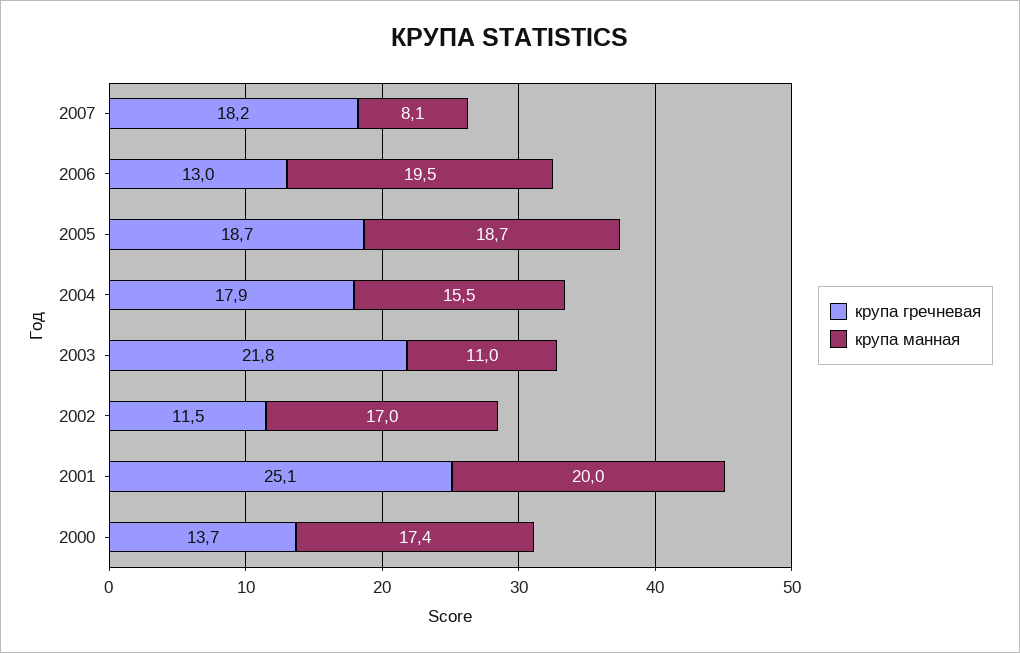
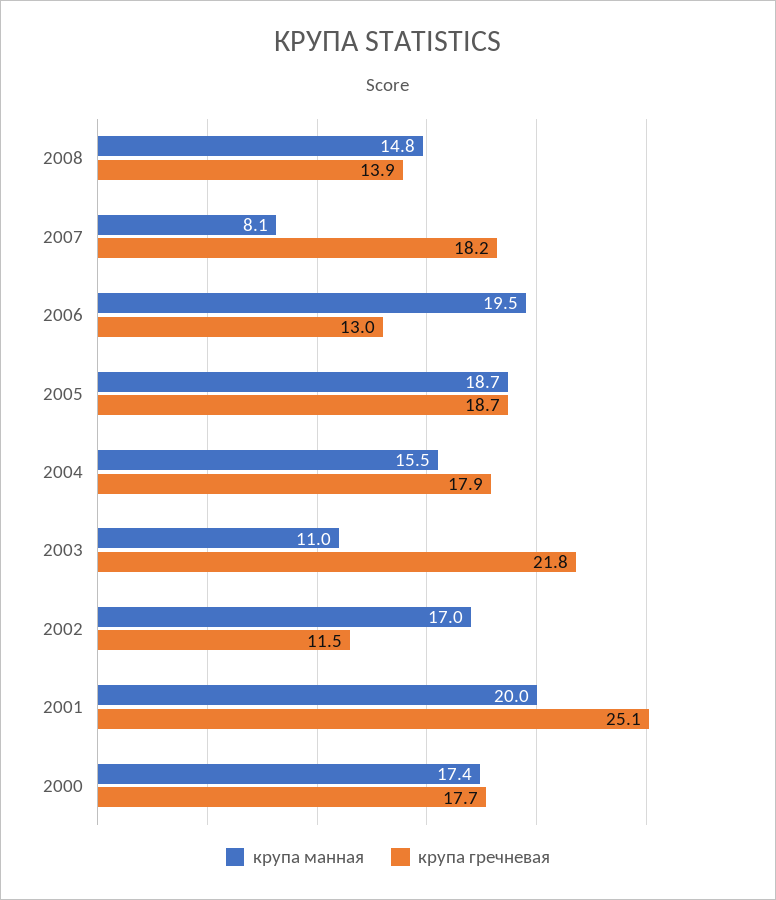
крупа гречневая, 2000: 13.7 -> 17.7
крупа манная, 2008: none -> 14.8
крупа гречневая, 2008: none -> 13.9

